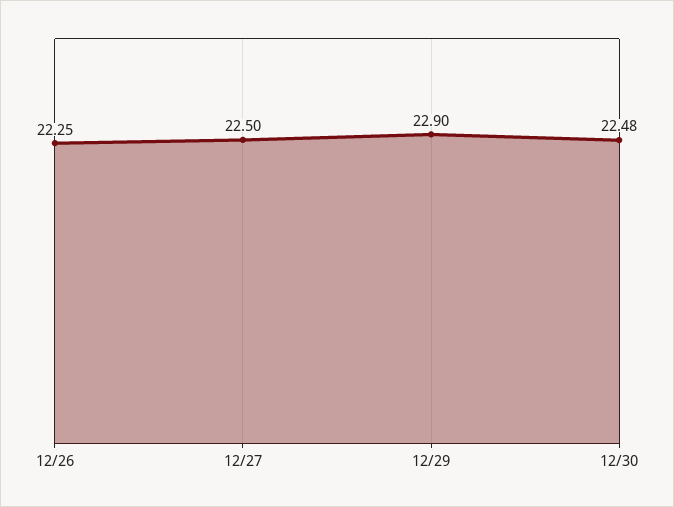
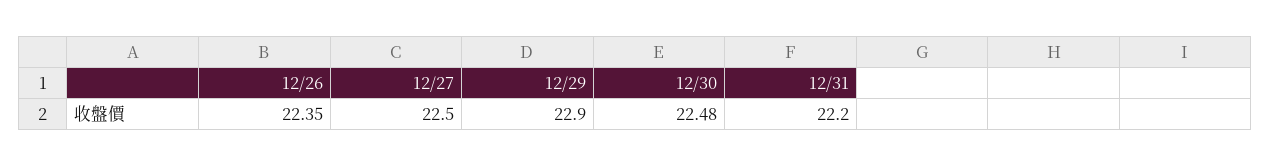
12/26: 22.25 -> 22.35
12/31: none -> 22.2

